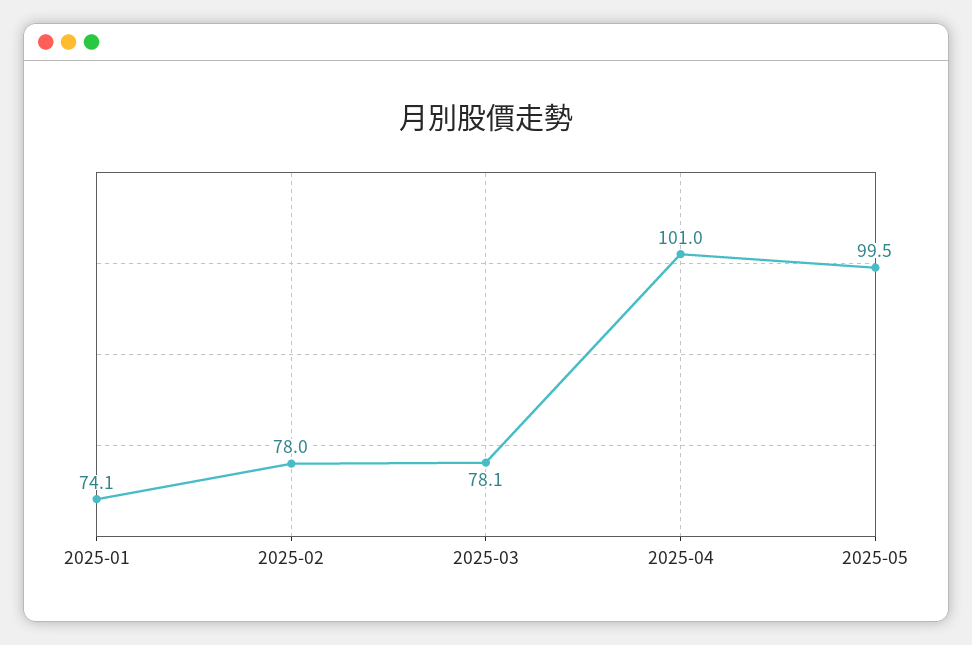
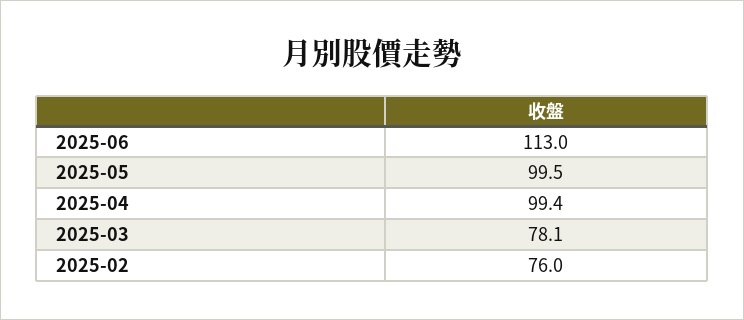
2025-01: 74.1 -> none
2025-02: 78 -> 76
2025-04: 101 -> 99.4
2025-06: none -> 113

